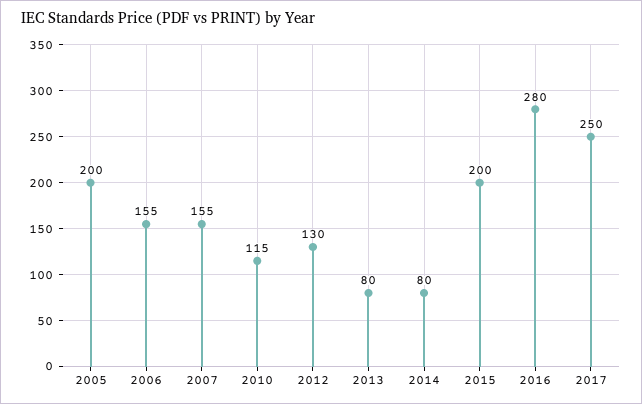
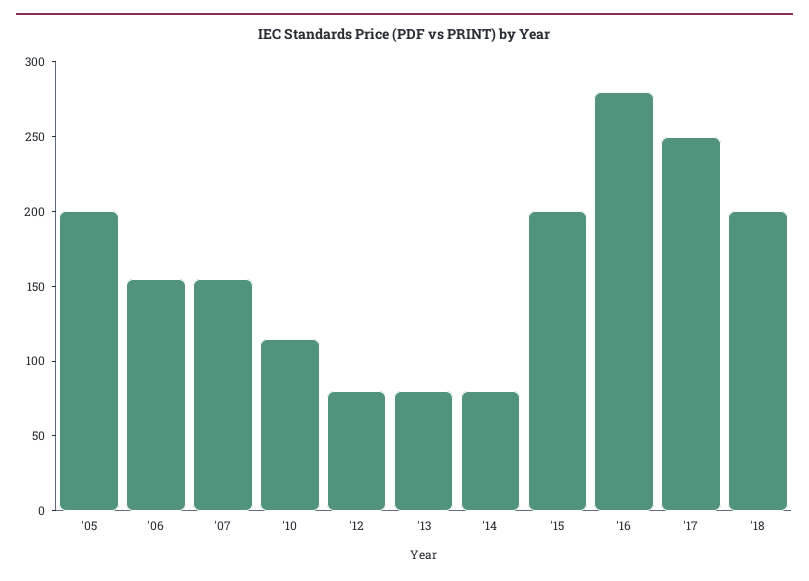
2012: 130 -> 80
'18: none -> 200

